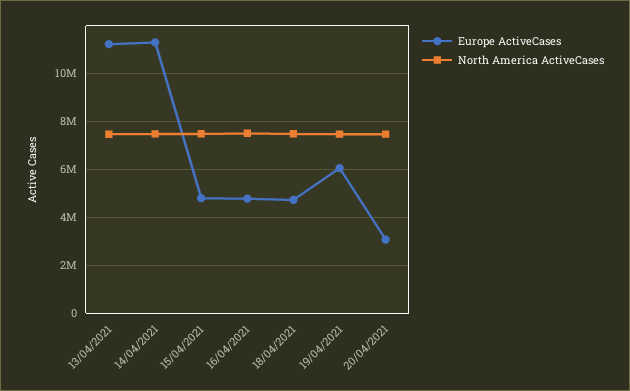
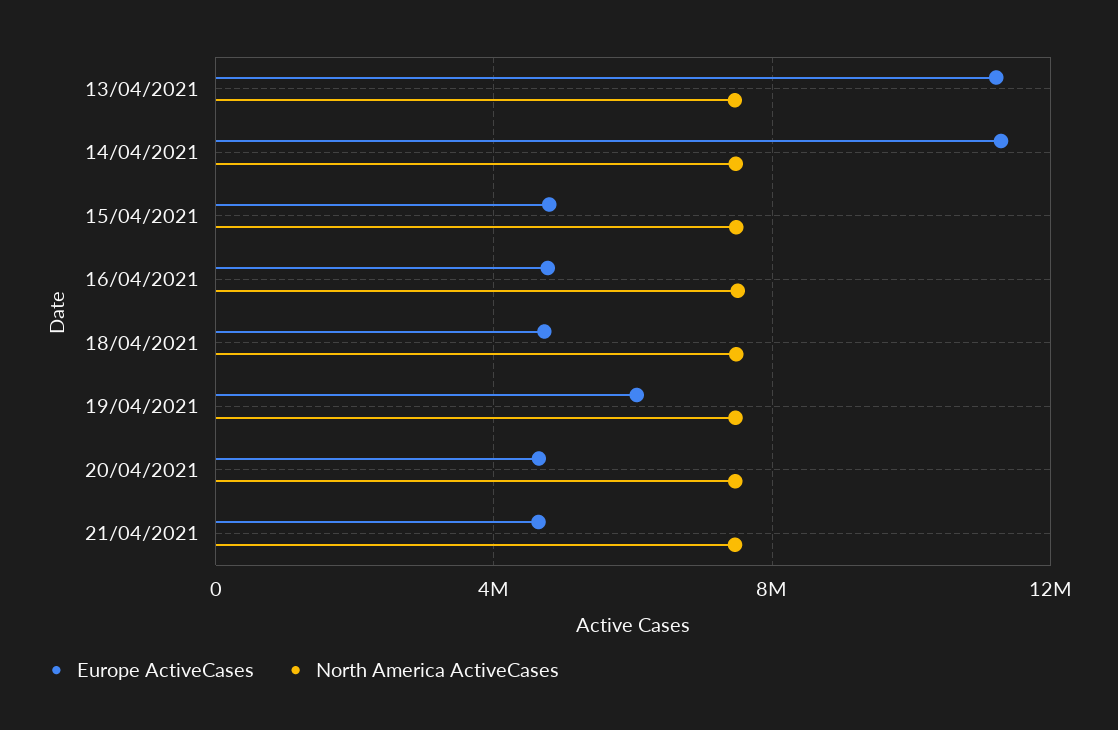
Europe ActiveCases, 20/04/2021: 3000000 -> 4500000
Europe ActiveCases, 21/04/2021: none -> 4500000
North America ActiveCases, 21/04/2021: none -> 7500000

